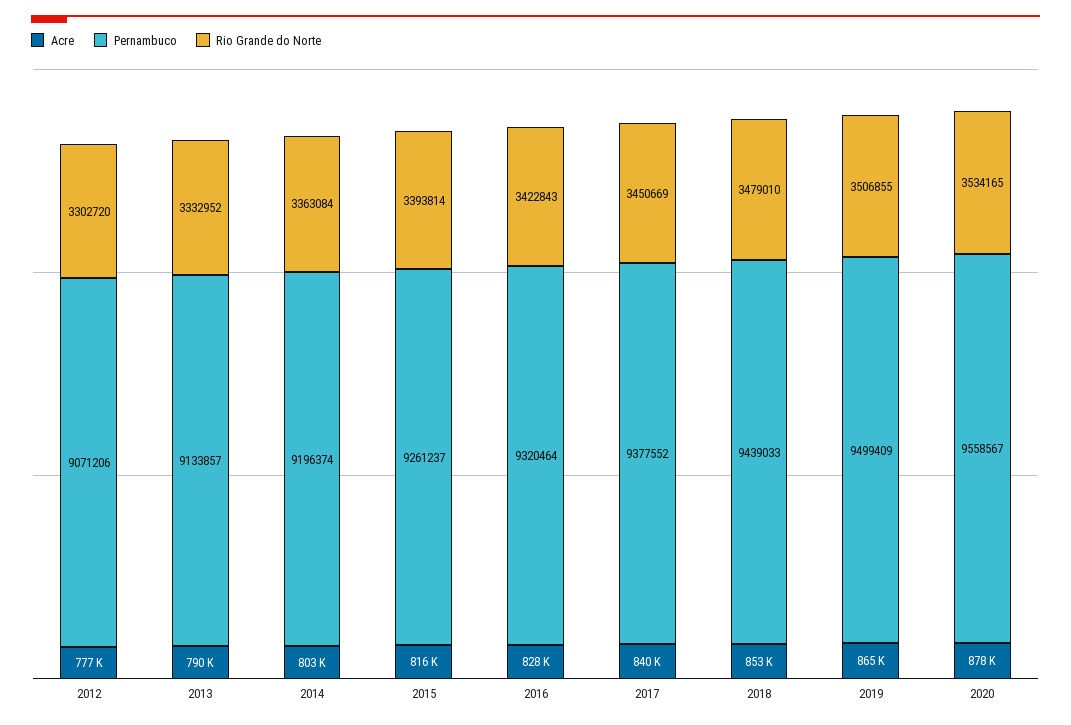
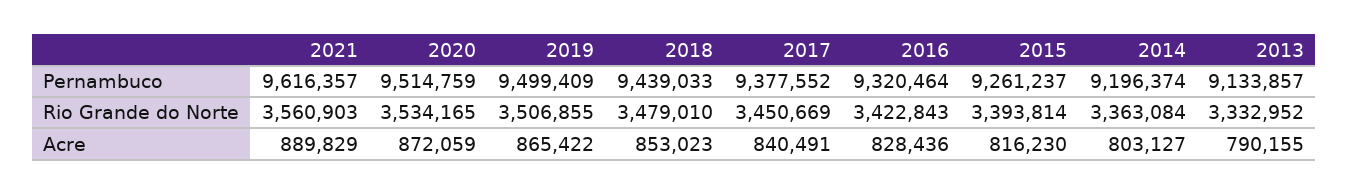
Acre, 2012: 777000 -> none
Pernambuco, 2012: 9071206 -> none
Rio Grande do Norte, 2012: 3302720 -> none
Acre, 2020: 878000 -> 872059
Pernambuco, 2020: 9558567 -> 9514759
Pernambuco, 2021: none -> 9616357
Rio Grande do Norte, 2021: none -> 3560903
Acre, 2021: none -> 889829

